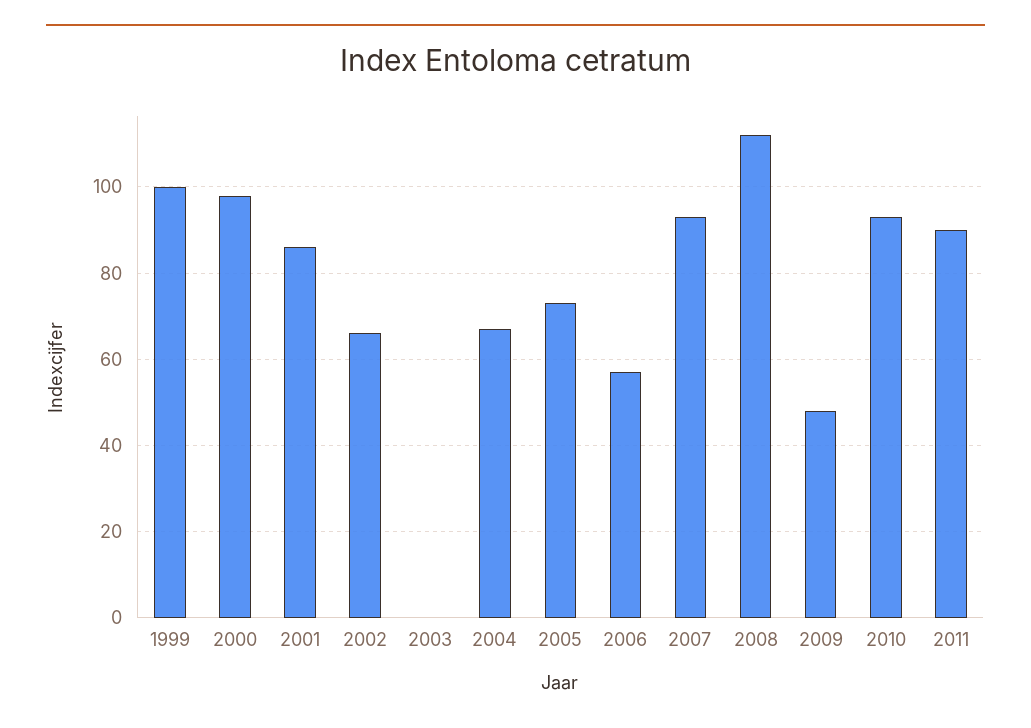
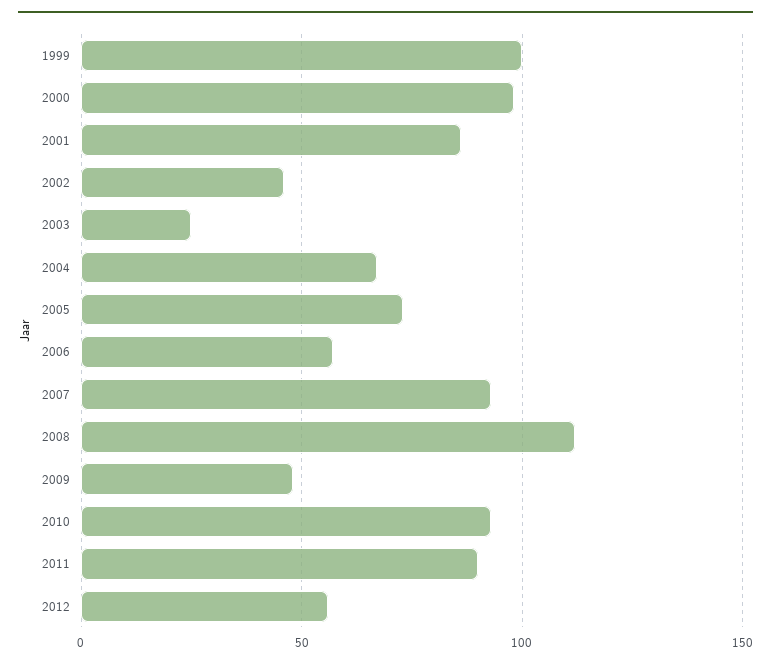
2002: 65 -> 45
2003: 0 -> 25
2012: none -> 55

